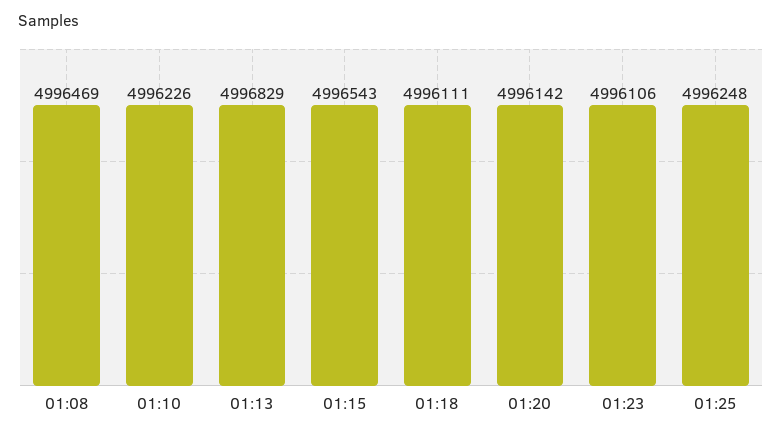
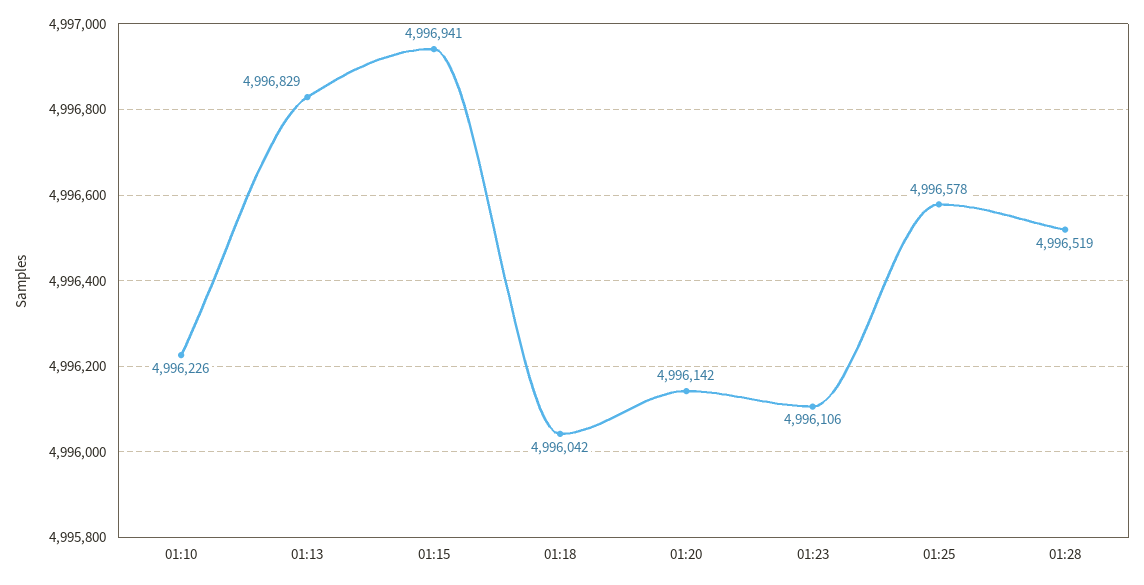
01:08: 4996469 -> none
01:15: 4996543 -> 4996941
01:18: 4996111 -> 4996042
01:25: 4996248 -> 4996578
01:28: none -> 4996519

